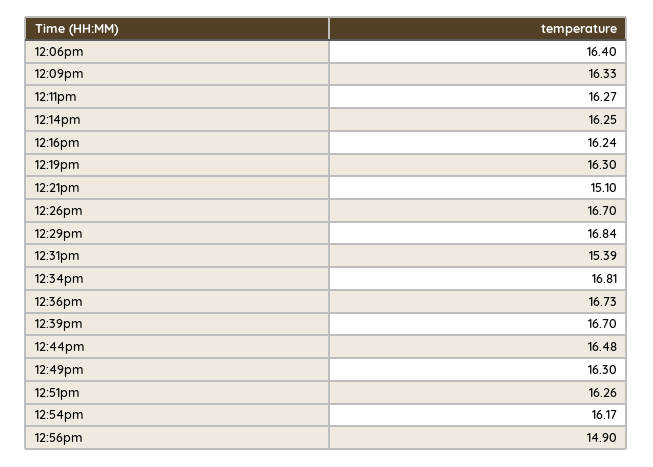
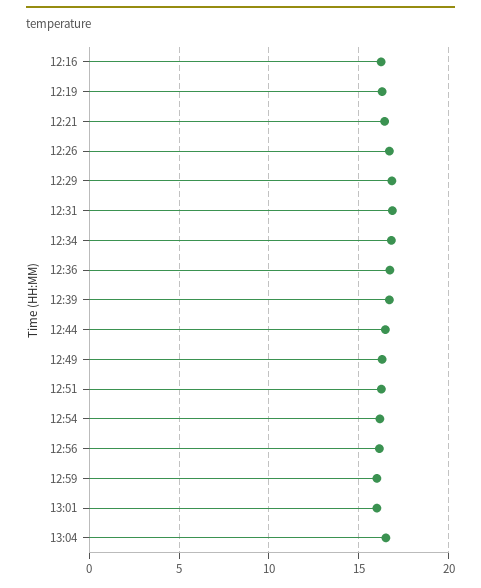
12:06pm: 16.4 -> none
12:09pm: 16.33 -> none
12:11pm: 16.27 -> none
12:14pm: 16.25 -> none
12:21pm: 15.1 -> 16.5
12:31pm: 15.39 -> 17
12:56pm: 14.9 -> 16
12:59: none -> 16
13:01: none -> 16
13:04: none -> 16.5

